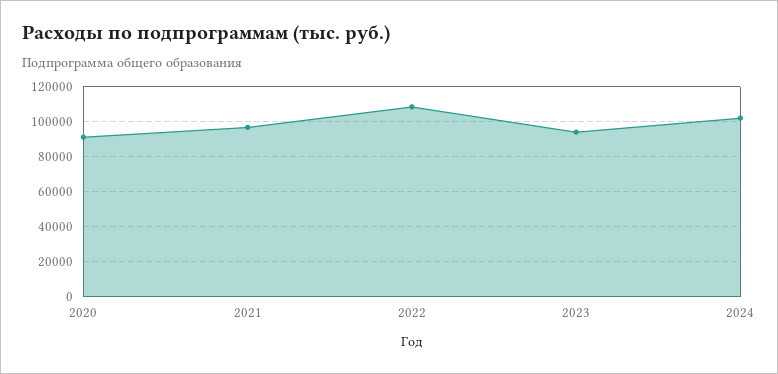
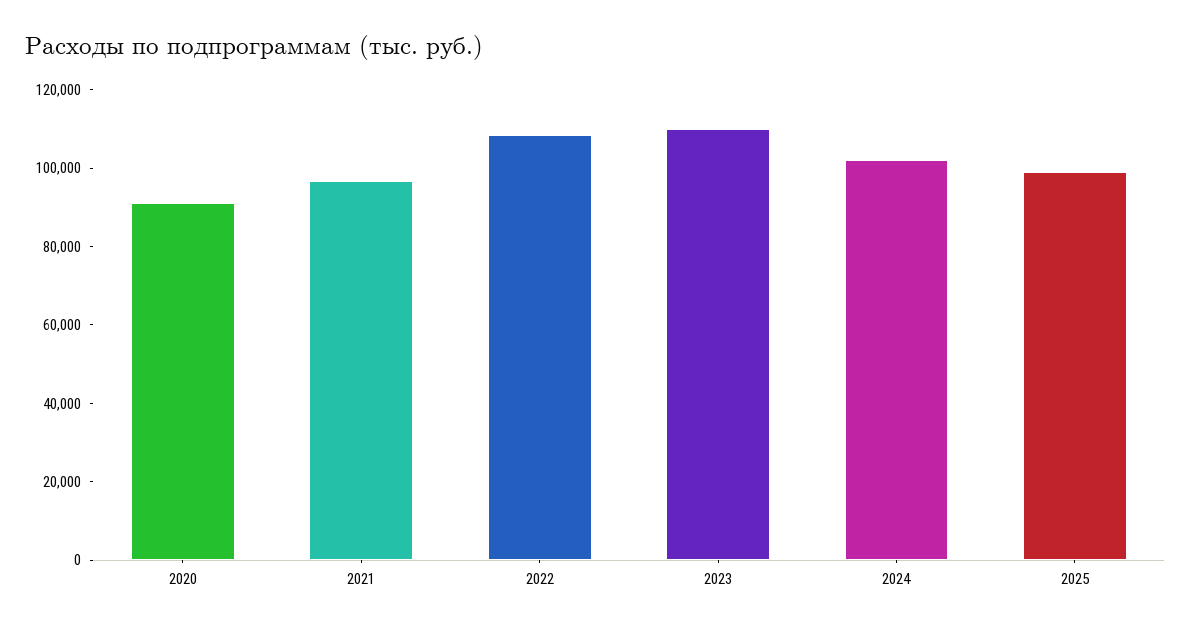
2023: 95000 -> 110000
2025: none -> 100000

